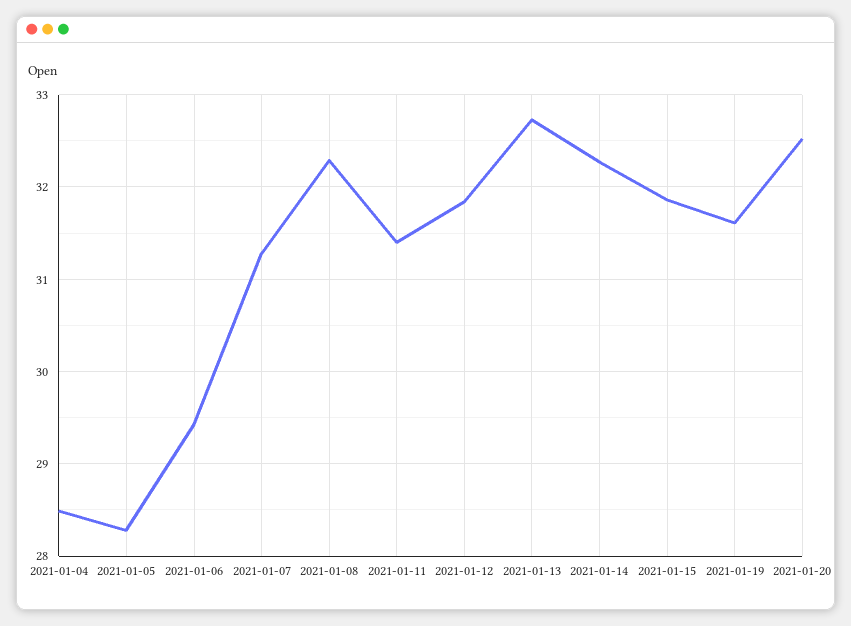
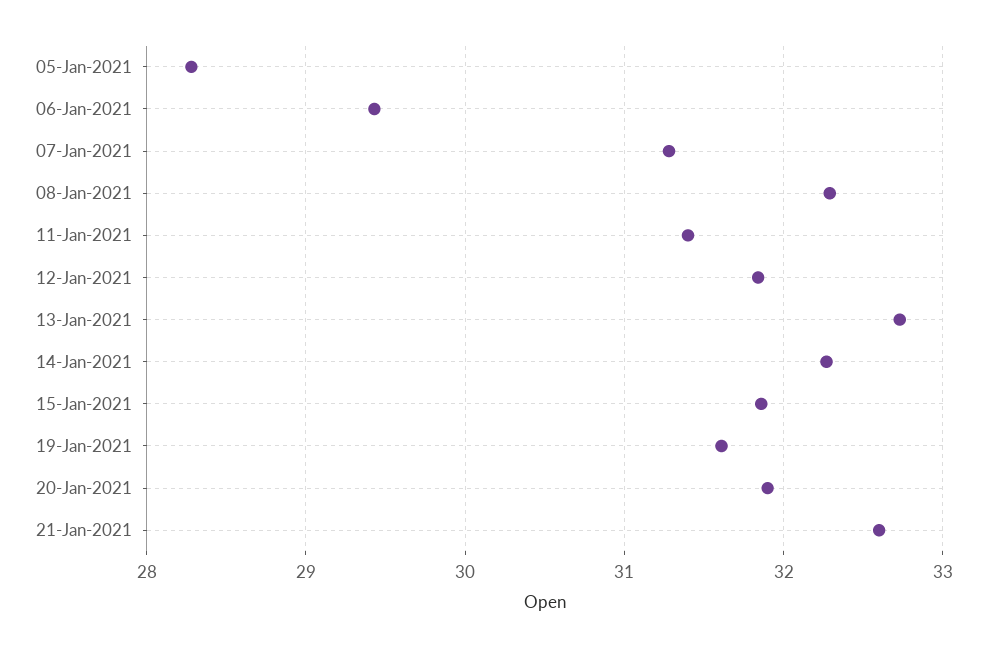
2021-01-04: 28.5 -> none
2021-01-20: 32.5 -> 31.9
21-Jan-2021: none -> 32.6

